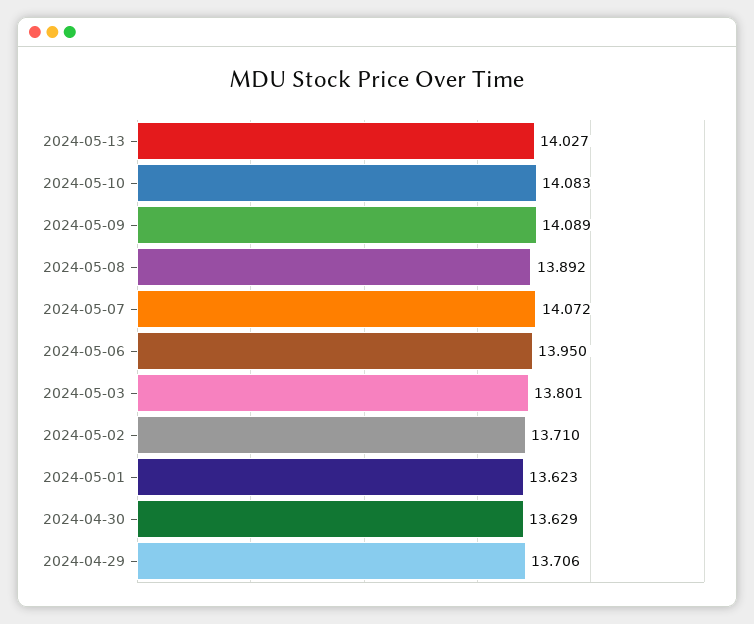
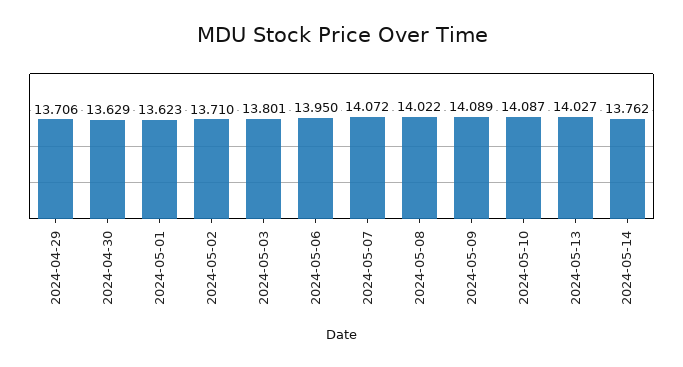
2024-05-10: 14.083 -> 14.087
2024-05-08: 13.892 -> 14.022
2024-05-14: none -> 13.762

